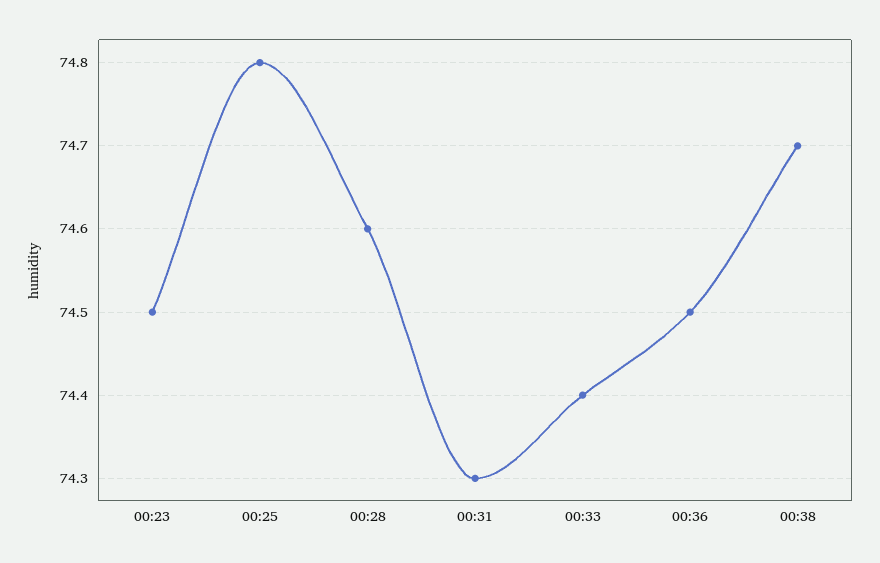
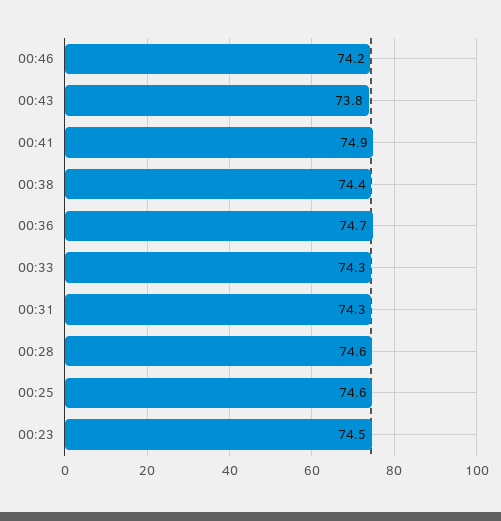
00:25: 74.8 -> 74.6
00:33: 74.4 -> 74.3
00:36: 74.5 -> 74.7
00:38: 74.7 -> 74.4
00:46: none -> 74.2
00:43: none -> 73.8
00:41: none -> 74.9

